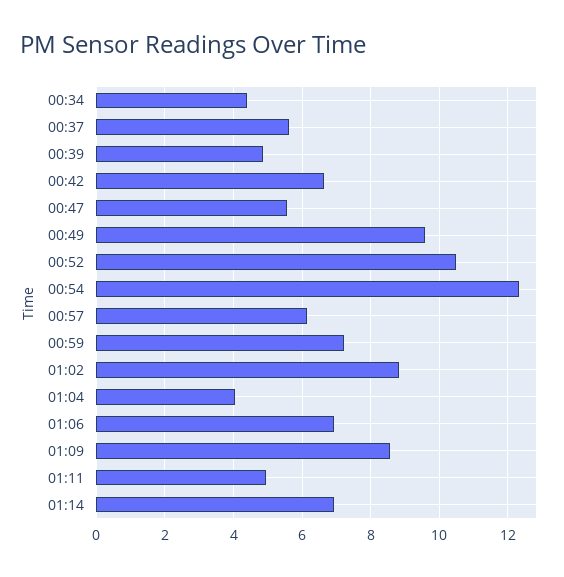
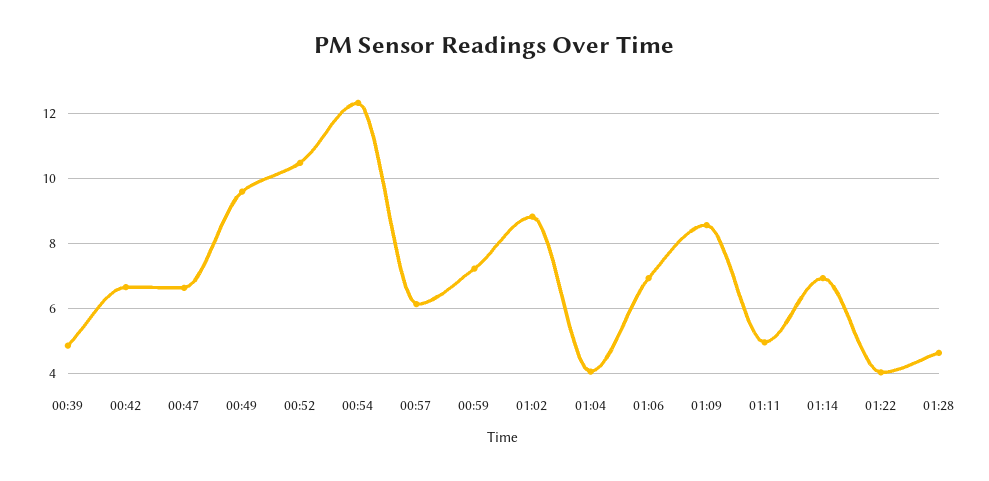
00:34: 4.4 -> none
00:37: 5.6 -> none
00:47: 5.6 -> 6.6
01:22: none -> 4
01:28: none -> 4.6

